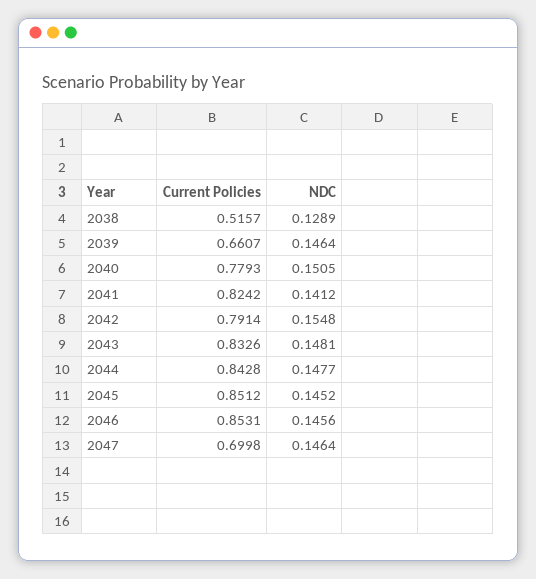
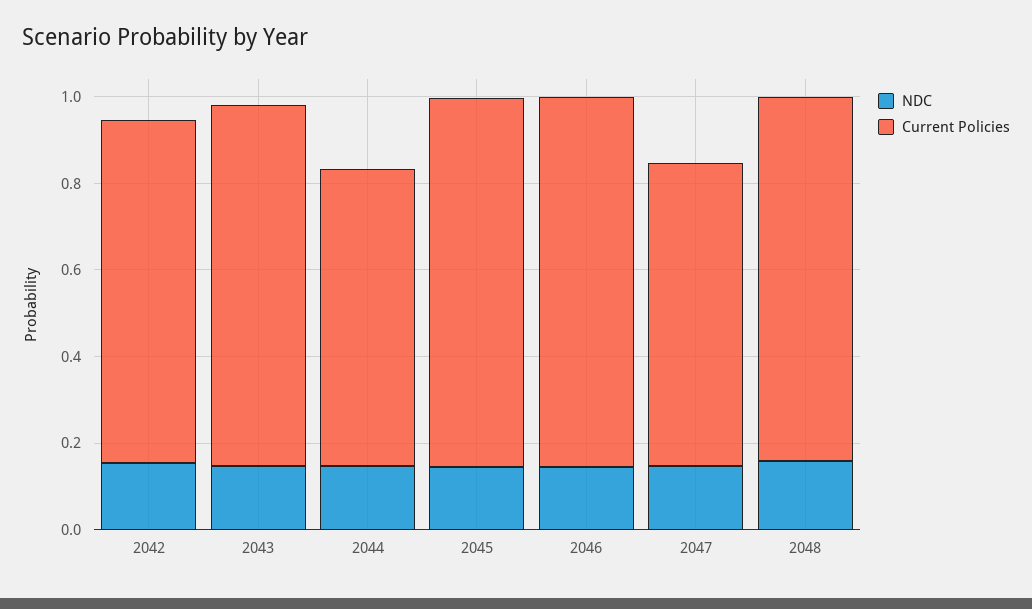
Current Policies, 2038: 0.5157 -> none
NDC, 2038: 0.1289 -> none
Current Policies, 2039: 0.6607 -> none
NDC, 2039: 0.1464 -> none
Current Policies, 2040: 0.7793 -> none
NDC, 2040: 0.1505 -> none
Current Policies, 2041: 0.8242 -> none
NDC, 2041: 0.1412 -> none
Current Policies, 2044: 0.8428 -> 0.7
NDC, 2048: none -> 0.15
Current Policies, 2048: none -> 0.85

